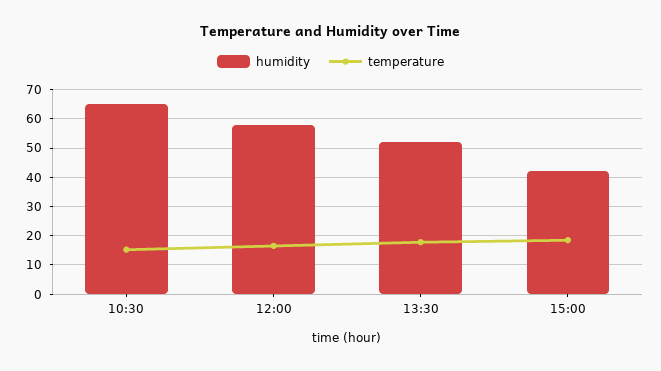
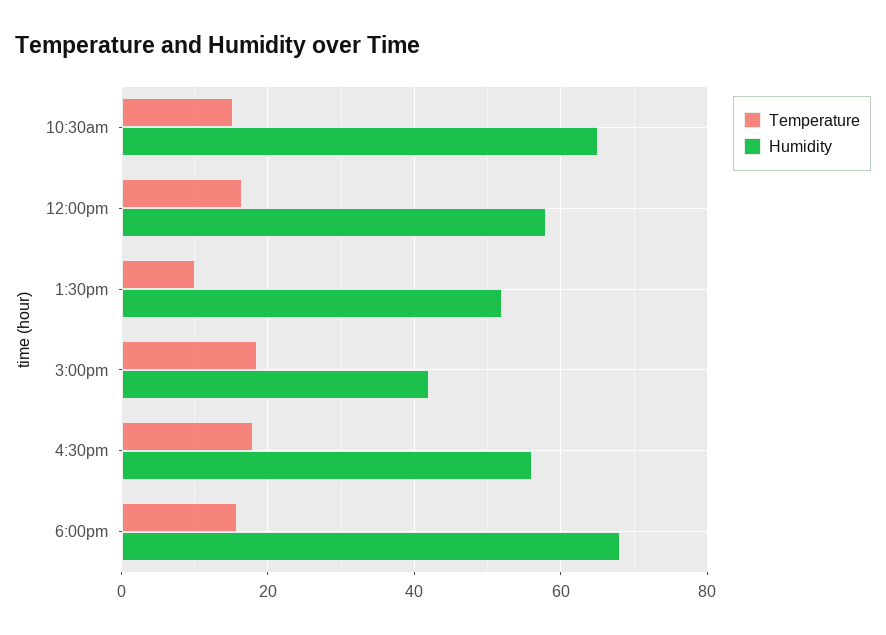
temperature, 13:30: 17.5 -> 10
temperature, 4:30pm: none -> 18
humidity, 4:30pm: none -> 56
temperature, 6:00pm: none -> 16
humidity, 6:00pm: none -> 68

